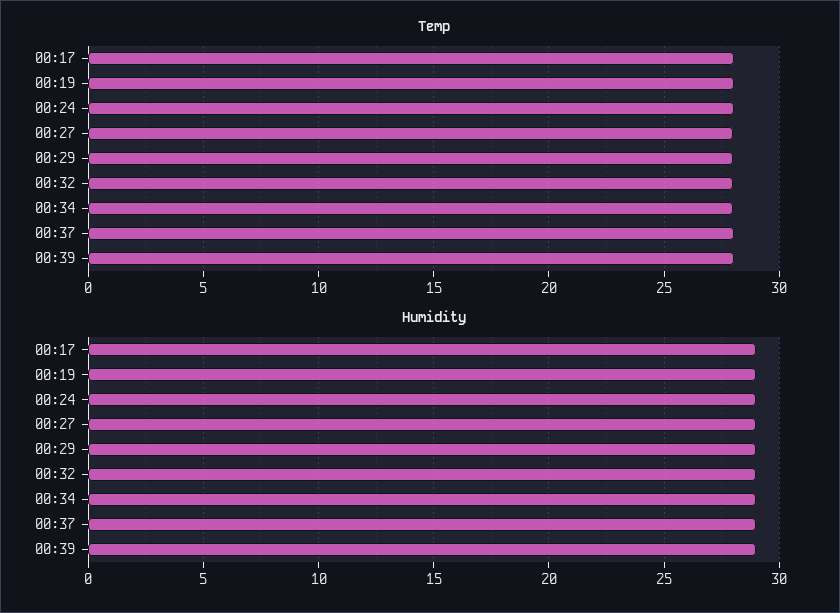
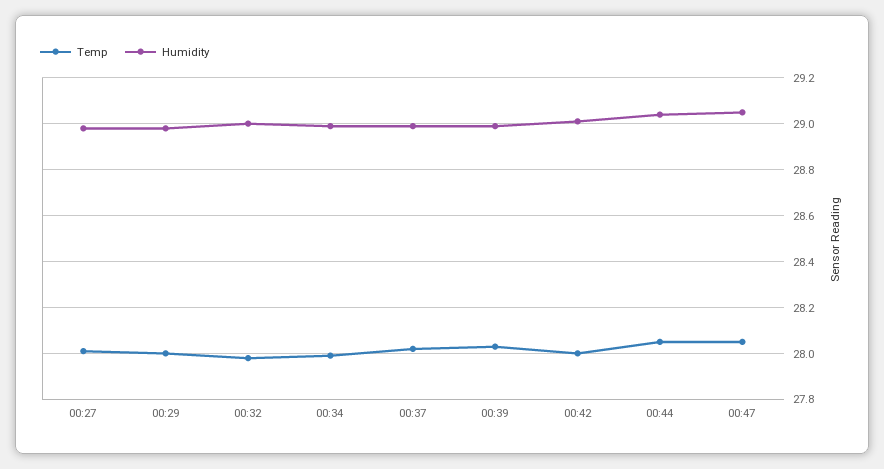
Temp, 00:17: 28 -> none
Temp, 00:19: 28 -> none
Temp, 00:24: 28 -> none
Humidity, 00:17: 29 -> none
Humidity, 00:19: 29 -> none
Humidity, 00:24: 29 -> none
Temp, 00:42: none -> 28
Humidity, 00:42: none -> 29
Temp, 00:44: none -> 28.05
Humidity, 00:44: none -> 29.05
Temp, 00:47: none -> 28.05
Humidity, 00:47: none -> 29.05

